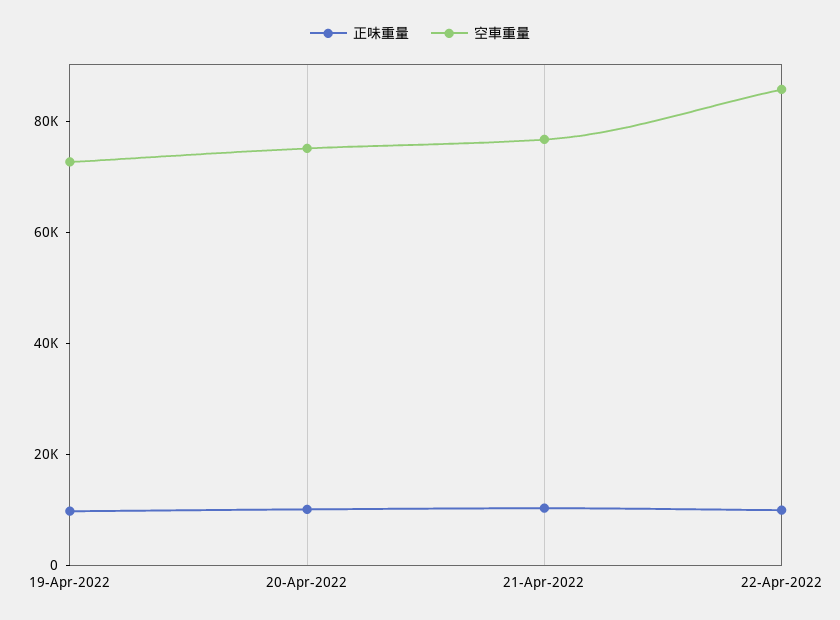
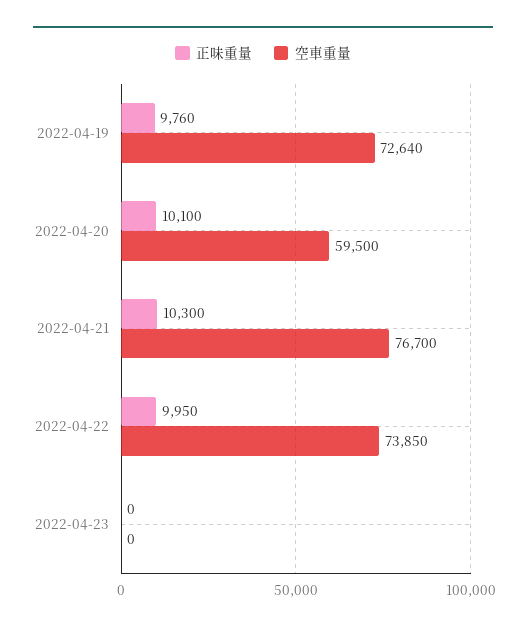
空車重量, 20-Apr-2022: 75000 -> 59500
空車重量, 22-Apr-2022: 85000 -> 73850
正味重量, 2022-04-23: none -> 0
空車重量, 2022-04-23: none -> 0

